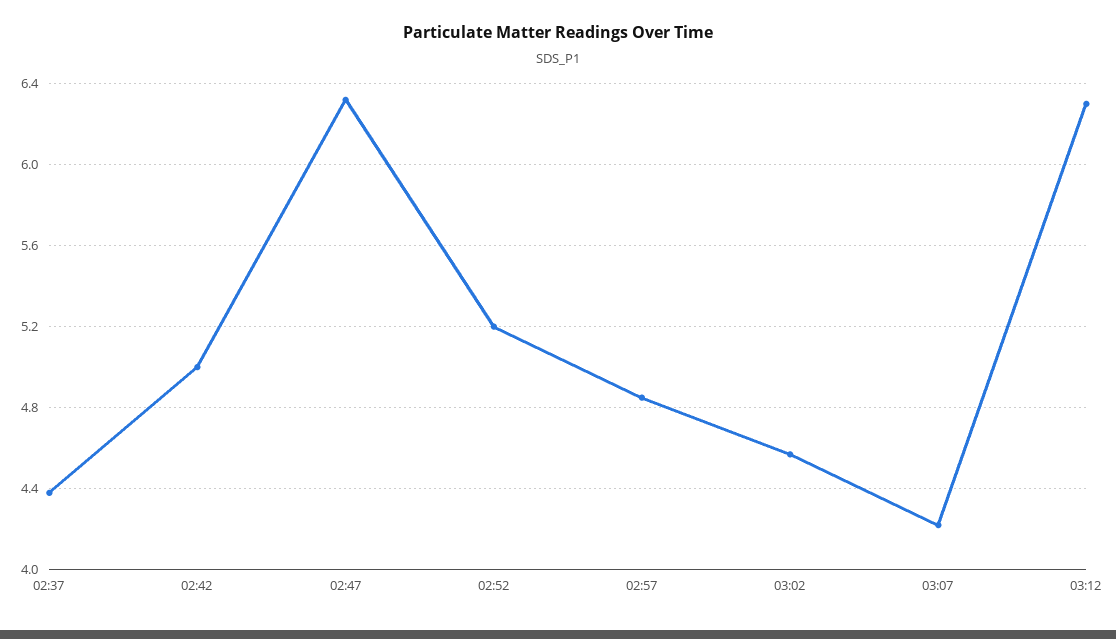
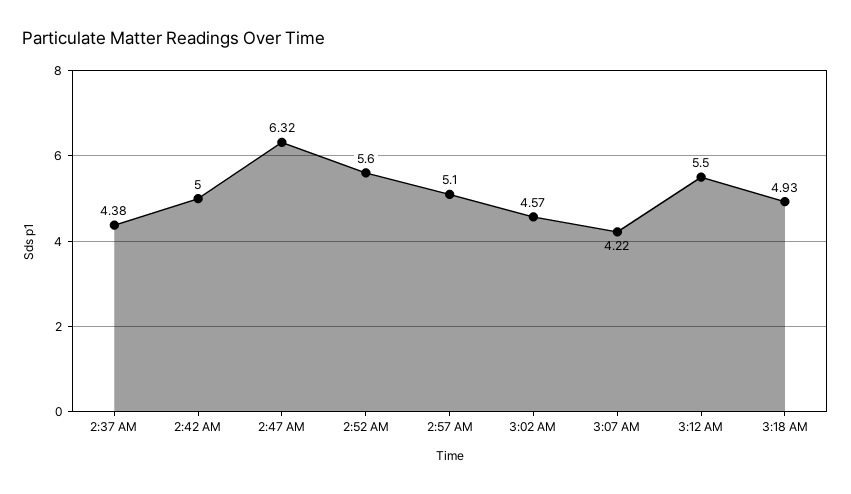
02:52: 5.2 -> 5.6
02:57: 4.85 -> 5.1
03:12: 6.3 -> 5.5
3:18 AM: none -> 4.93

